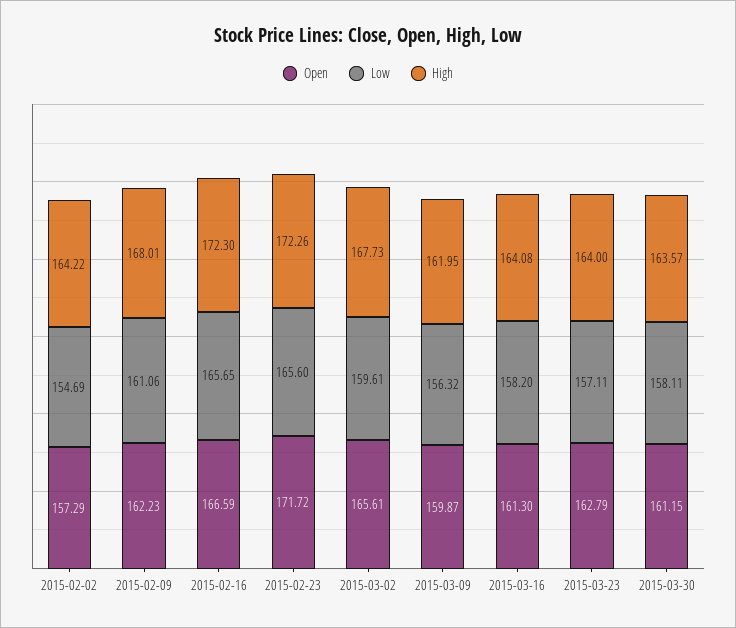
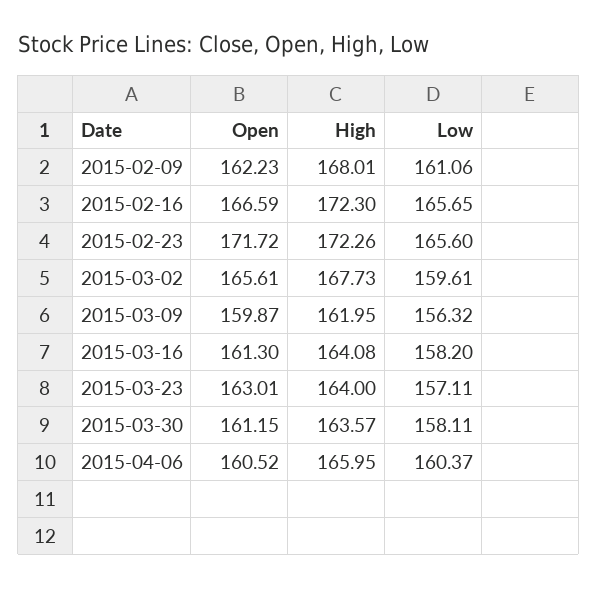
Open, 2015-02-02: 157.29 -> none
Low, 2015-02-02: 154.69 -> none
High, 2015-02-02: 164.22 -> none
Open, 2015-03-23: 162.79 -> 163.01
Open, 2015-04-06: none -> 160.52
High, 2015-04-06: none -> 165.95
Low, 2015-04-06: none -> 160.37

